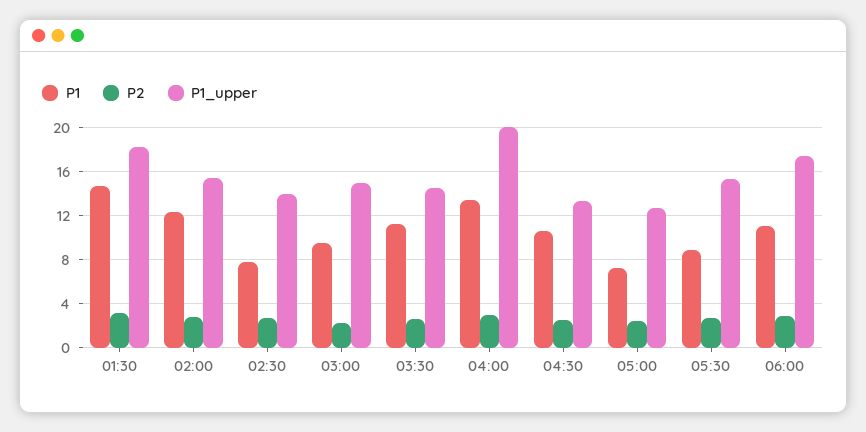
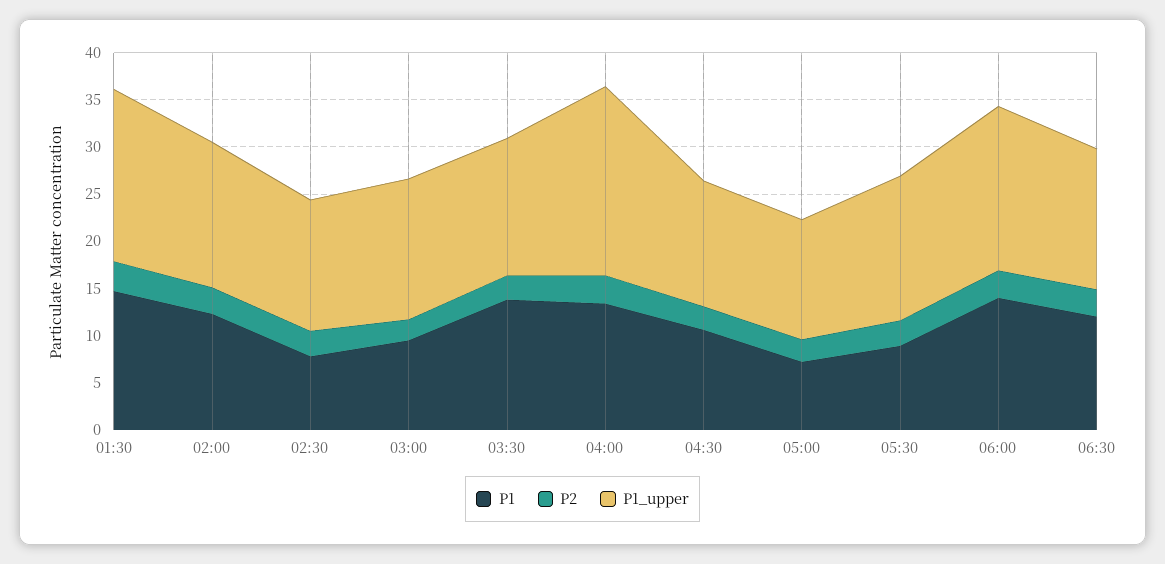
P1, 03:30: 11 -> 14
P1, 06:00: 11 -> 14
P1, 06:30: none -> 12
P2, 06:30: none -> 3
P1_upper, 06:30: none -> 15

